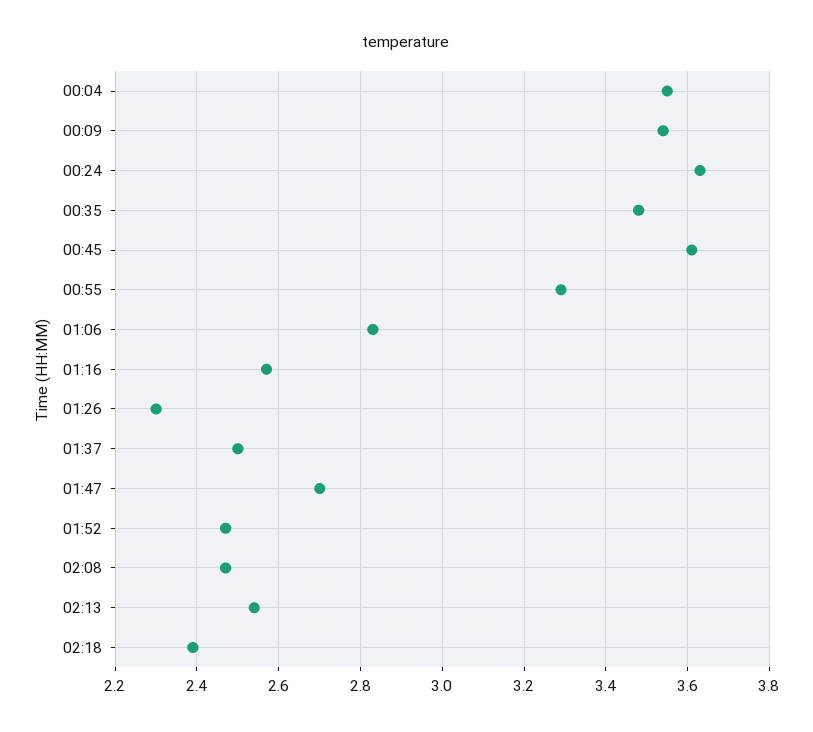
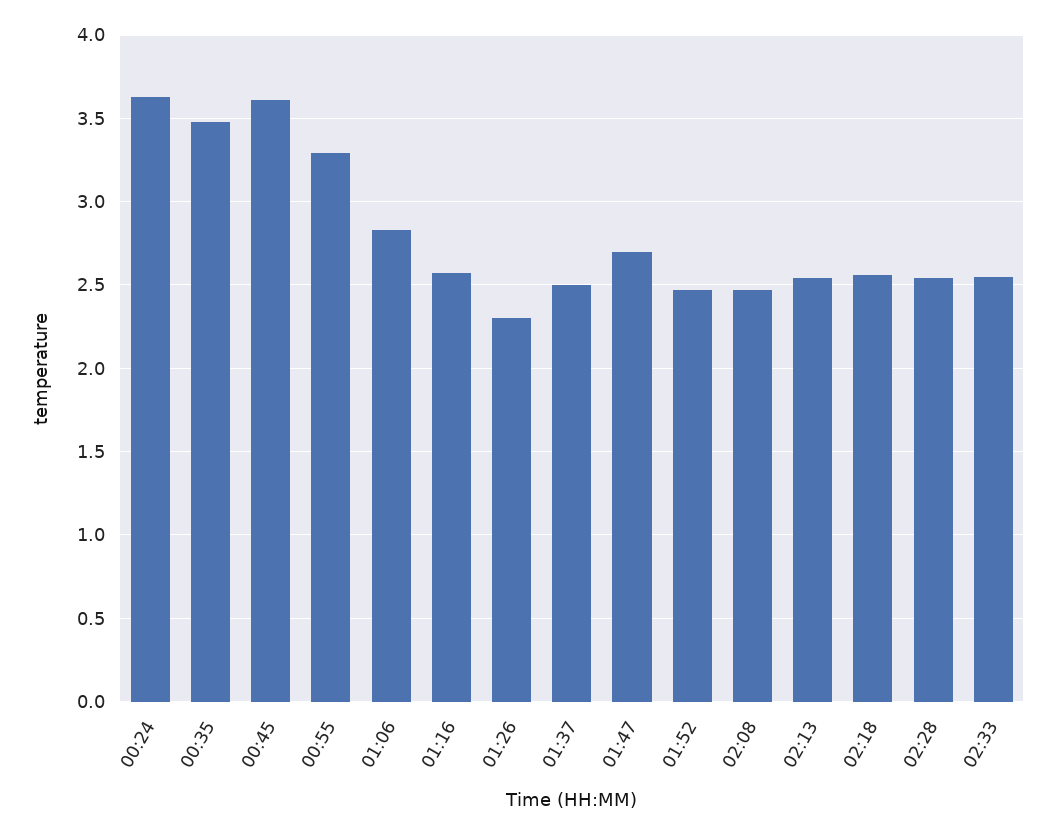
00:04: 3.55 -> none
00:09: 3.55 -> none
02:18: 2.4 -> 2.55
02:28: none -> 2.55
02:33: none -> 2.55

